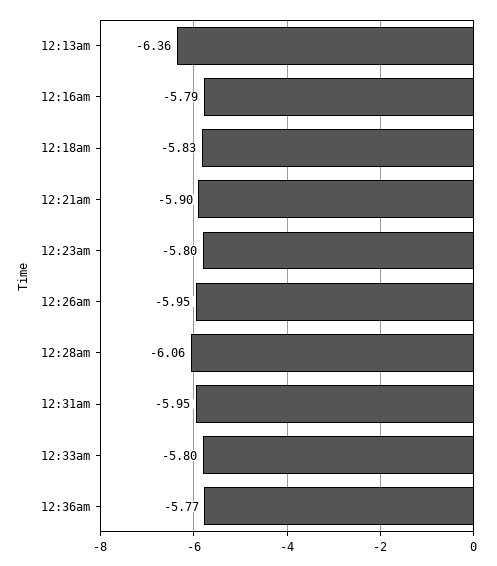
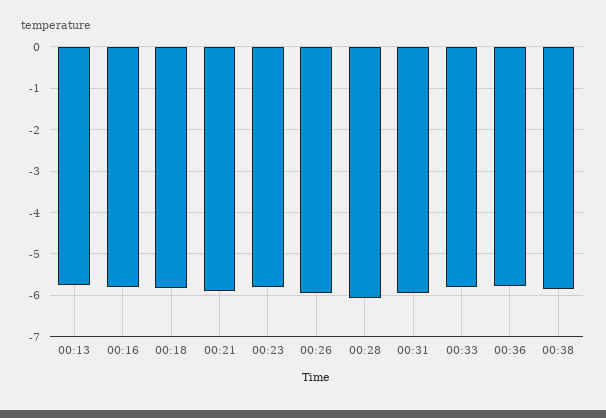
12:13am: -6.36 -> -5.8
00:38: none -> -5.8

